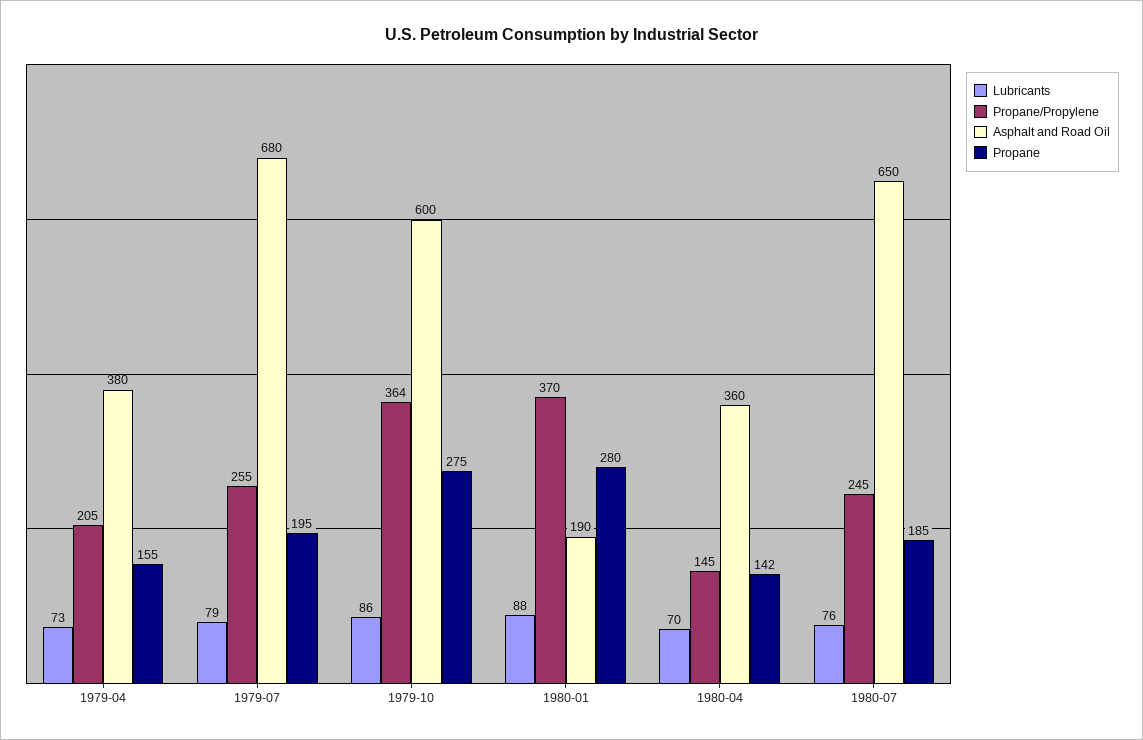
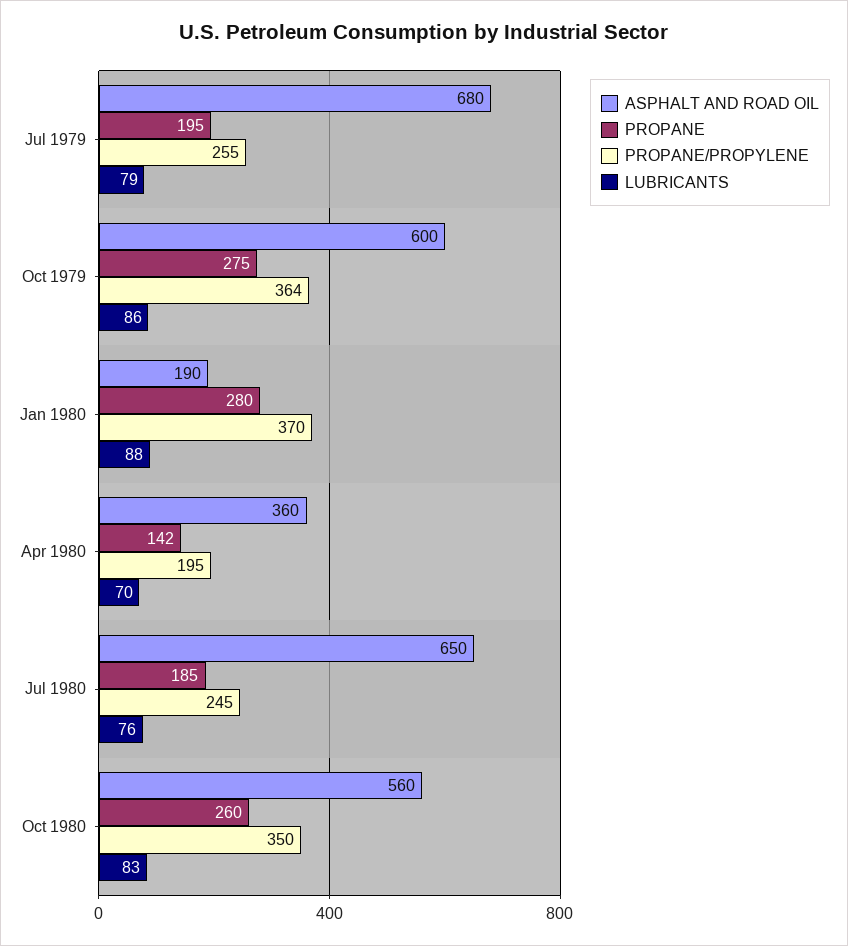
Lubricants, 1979-04: 73 -> none
Propane/Propylene, 1979-04: 205 -> none
Asphalt and Road Oil, 1979-04: 380 -> none
Propane, 1979-04: 155 -> none
Propane/Propylene, 1980-04: 145 -> 195
Asphalt and Road Oil, Oct 1980: none -> 560
Propane, Oct 1980: none -> 260
Propane/Propylene, Oct 1980: none -> 350
Lubricants, Oct 1980: none -> 83

